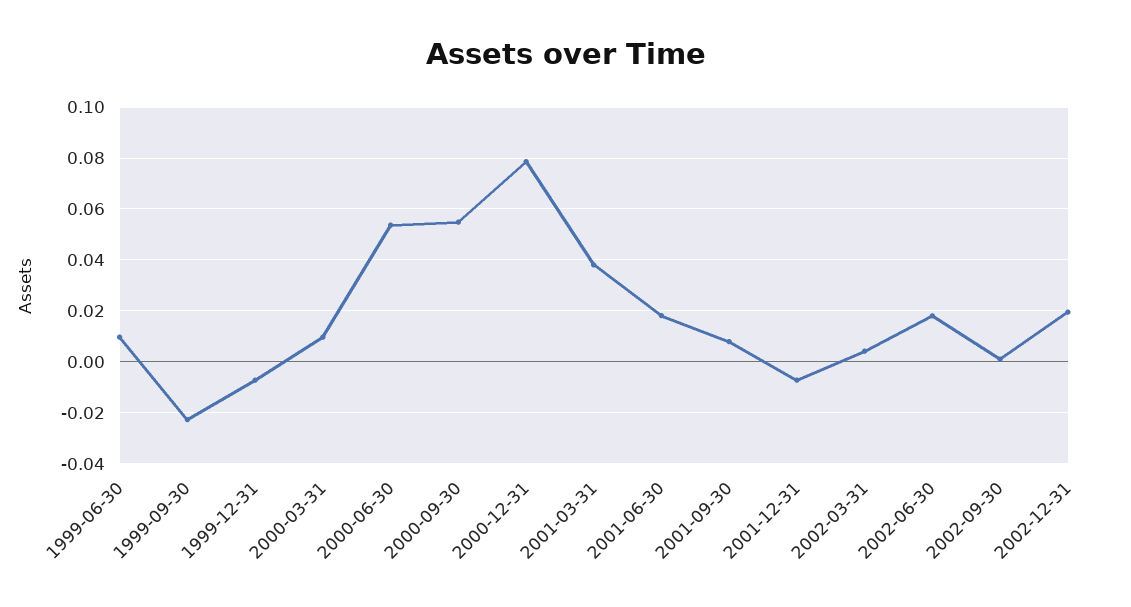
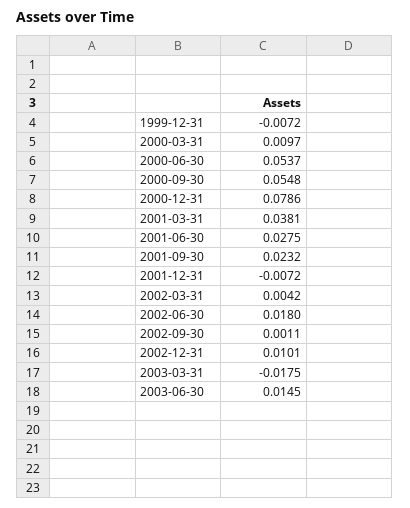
1999-06-30: 0.01 -> none
1999-09-30: -0.0225 -> none
2001-06-30: 0.0175 -> 0.0275
2001-09-30: 0.0075 -> 0.0232
2002-12-31: 0.02 -> 0.0101
2003-03-31: none -> -0.0175
2003-06-30: none -> 0.0145

